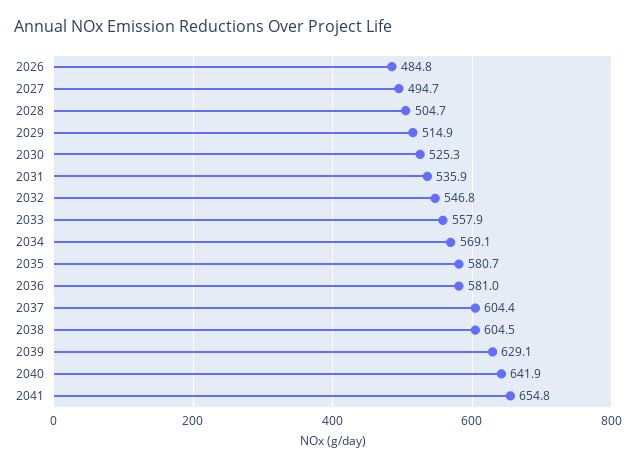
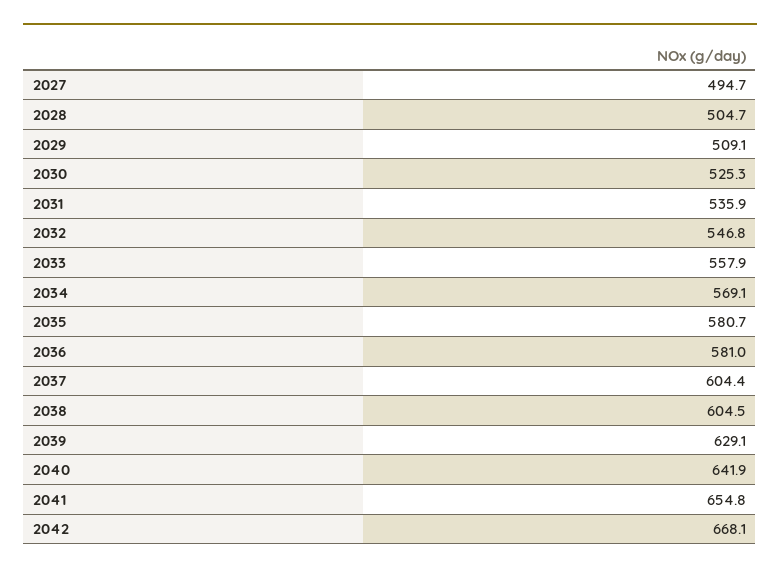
2026: 484.8 -> none
2029: 514.9 -> 509.1
2042: none -> 668.1

